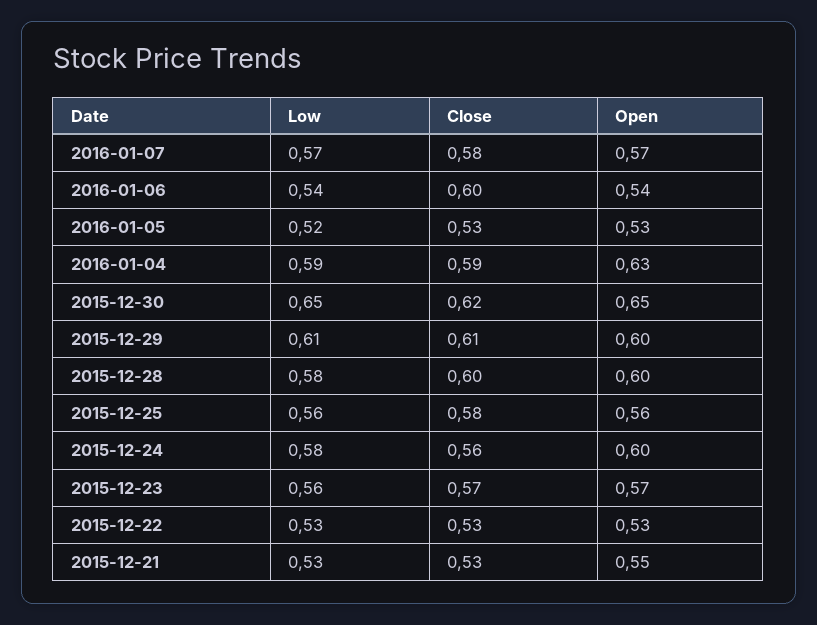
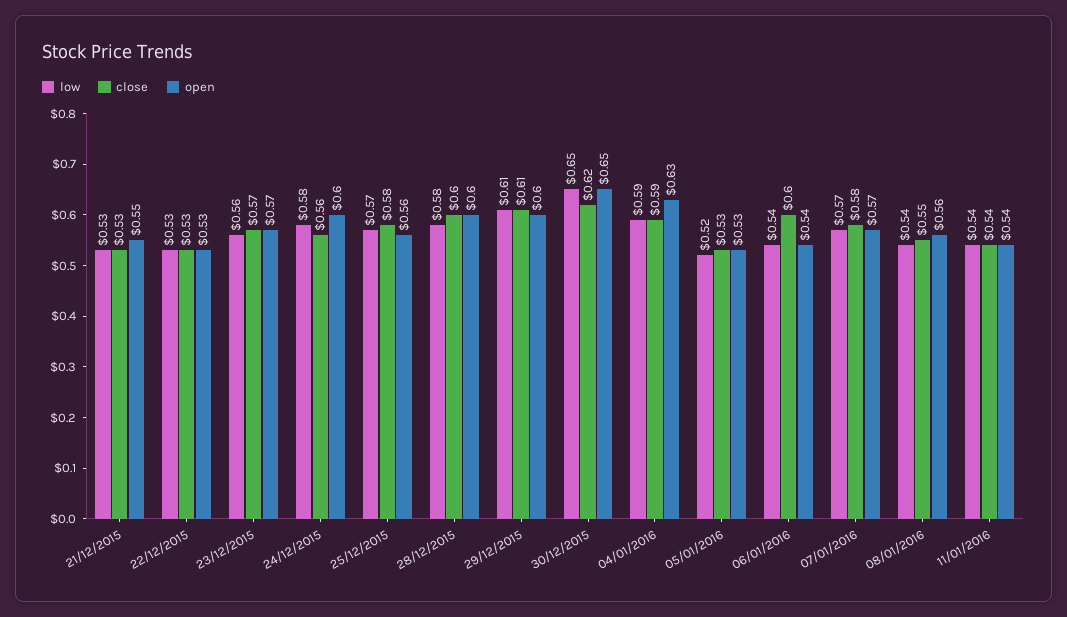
Low, 2015-12-25: 0.56 -> 0.57
Low, 08/01/2016: none -> 0.54
Close, 08/01/2016: none -> 0.55
Open, 08/01/2016: none -> 0.56
Low, 11/01/2016: none -> 0.54
Close, 11/01/2016: none -> 0.54
Open, 11/01/2016: none -> 0.54

